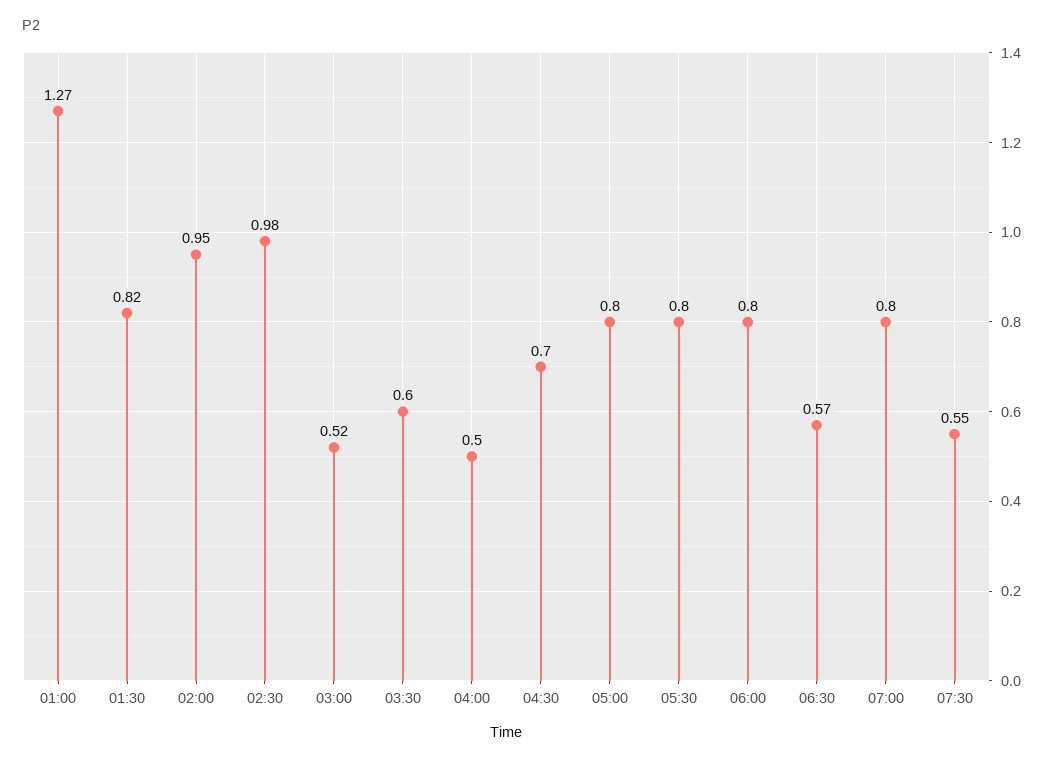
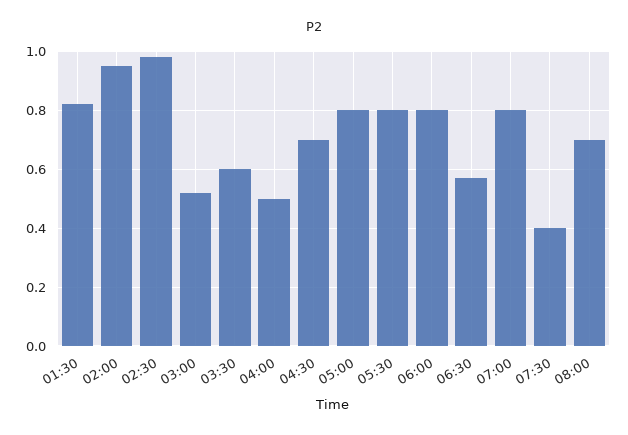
01:00: 1.27 -> none
07:30: 0.55 -> 0.4
08:00: none -> 0.7

